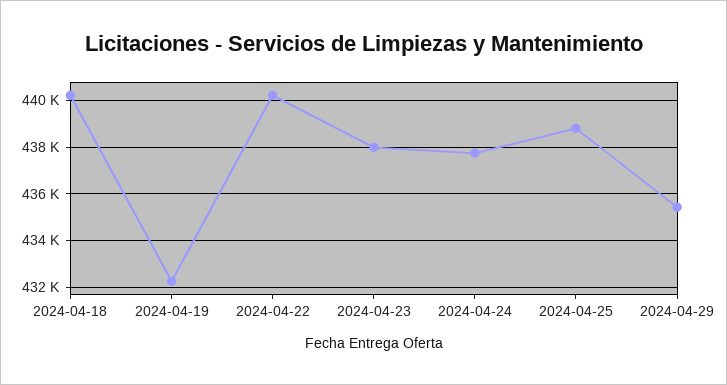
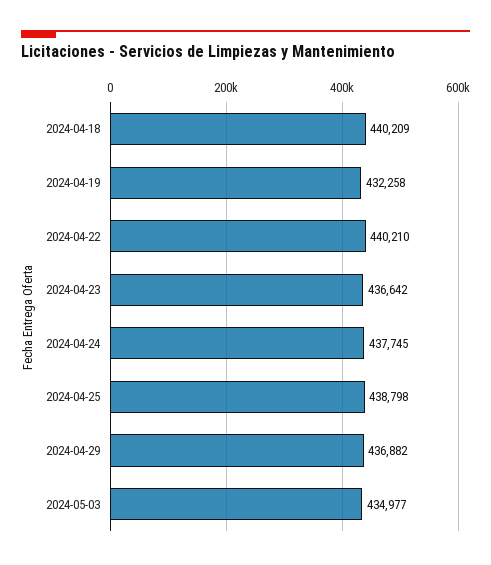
2024-04-23: 438000 -> 436642
2024-04-29: 435500 -> 436882
2024-05-03: none -> 434977

